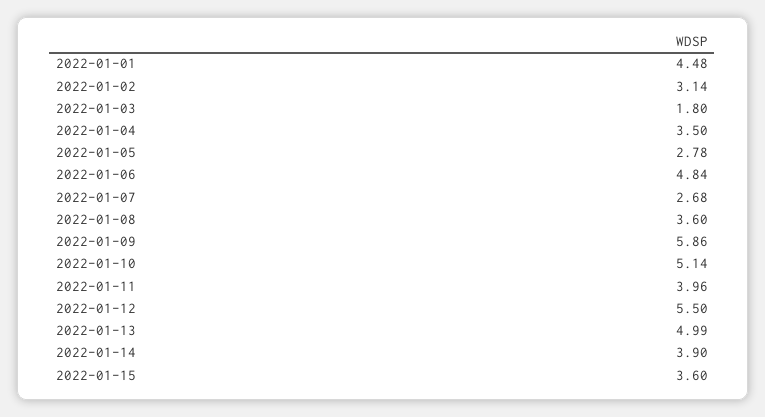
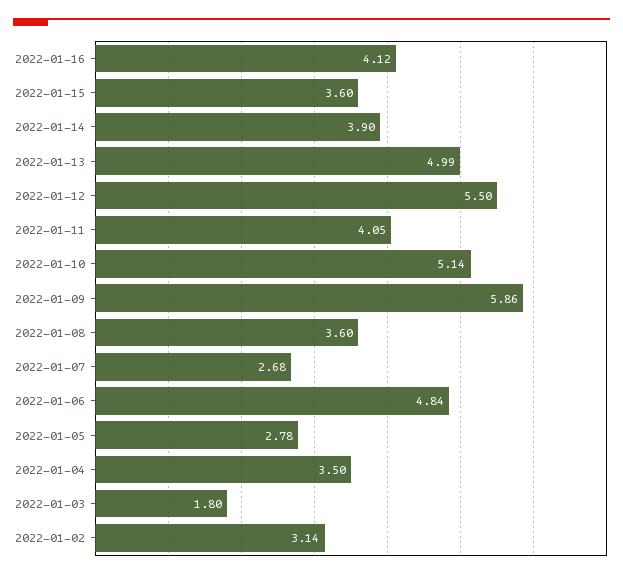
2022-01-01: 4.48 -> none
2022-01-11: 3.96 -> 4.05
2022-01-16: none -> 4.12

